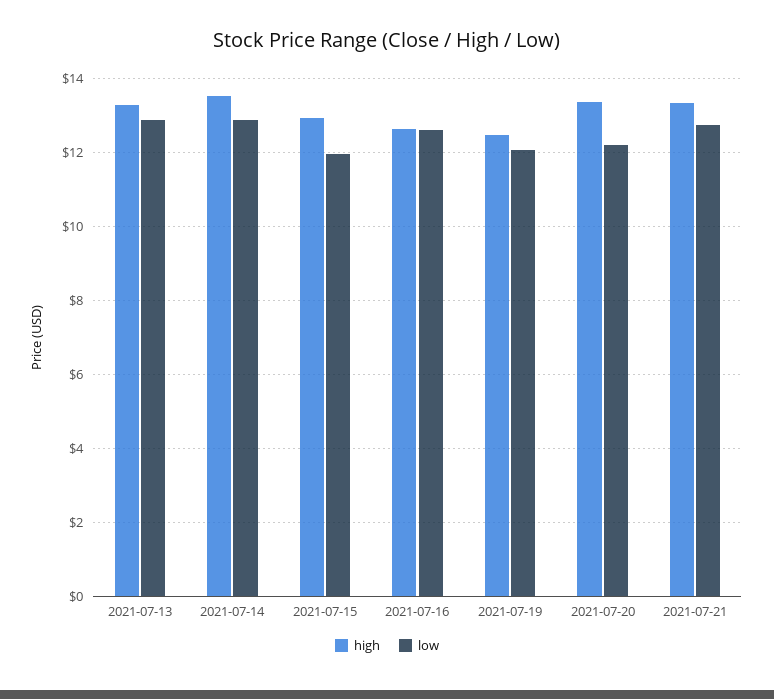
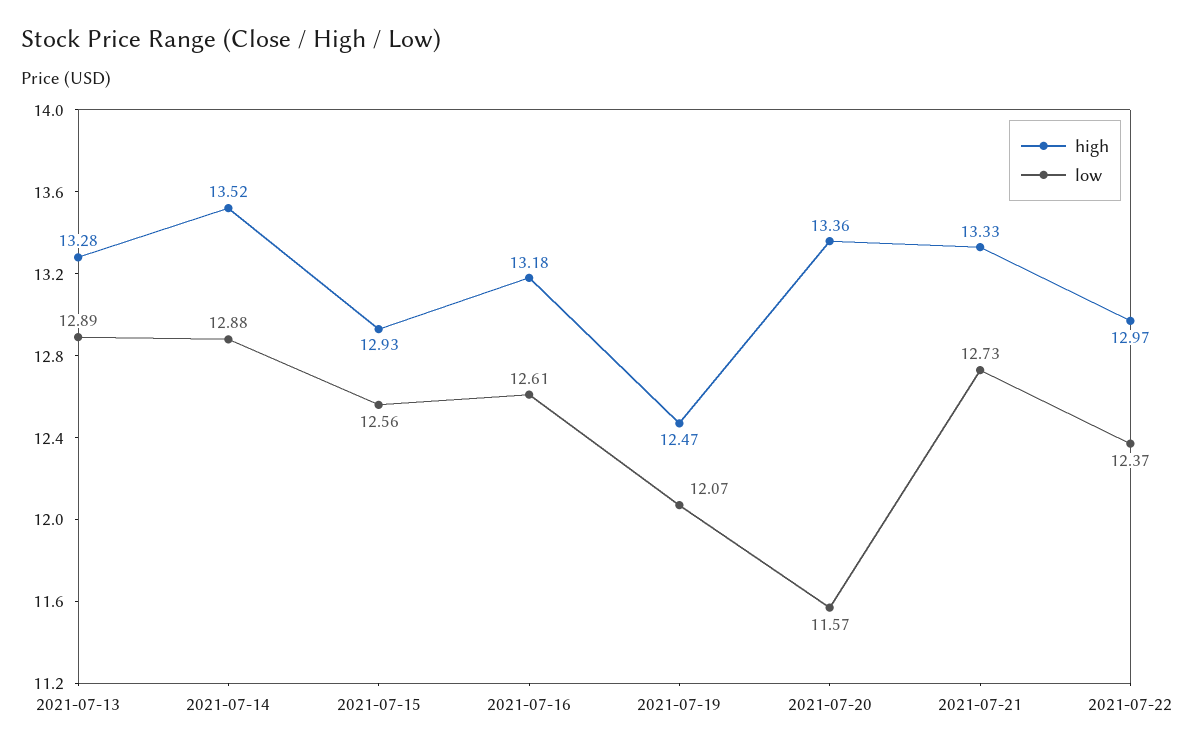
low, 2021-07-15: 12 -> 12.56
high, 2021-07-16: 12.6 -> 13.18
low, 2021-07-20: 12.2 -> 11.57
high, 2021-07-22: none -> 12.97
low, 2021-07-22: none -> 12.37

